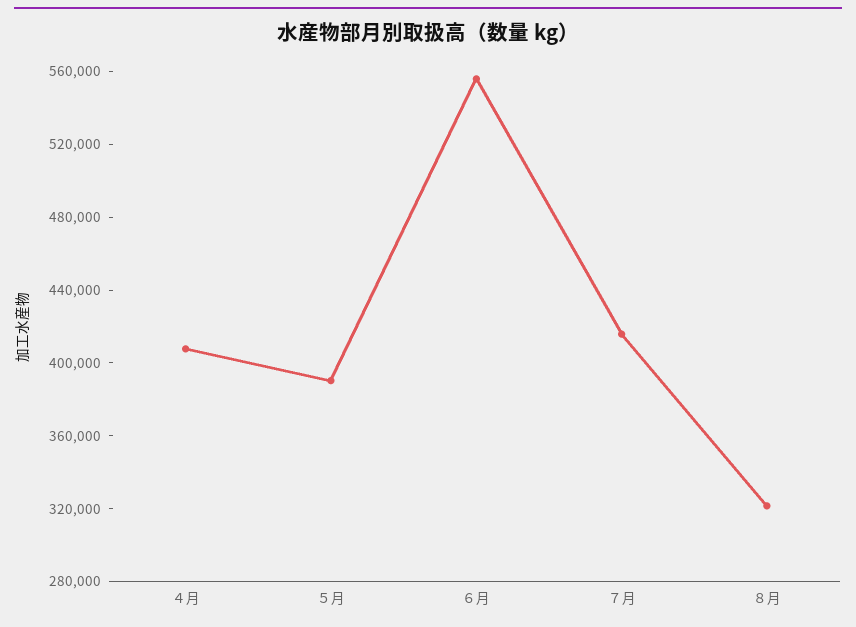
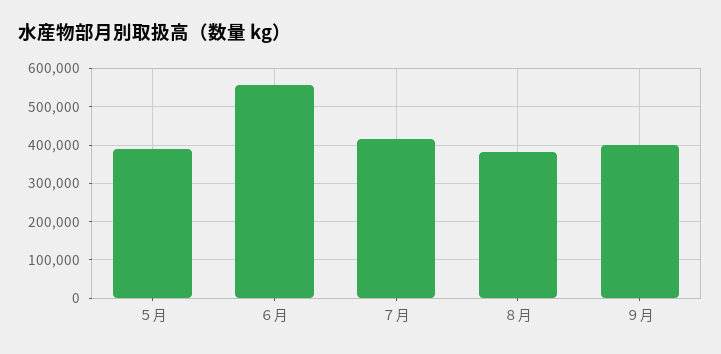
４月: 410000 -> none
８月: 320000 -> 380000
９月: none -> 400000

